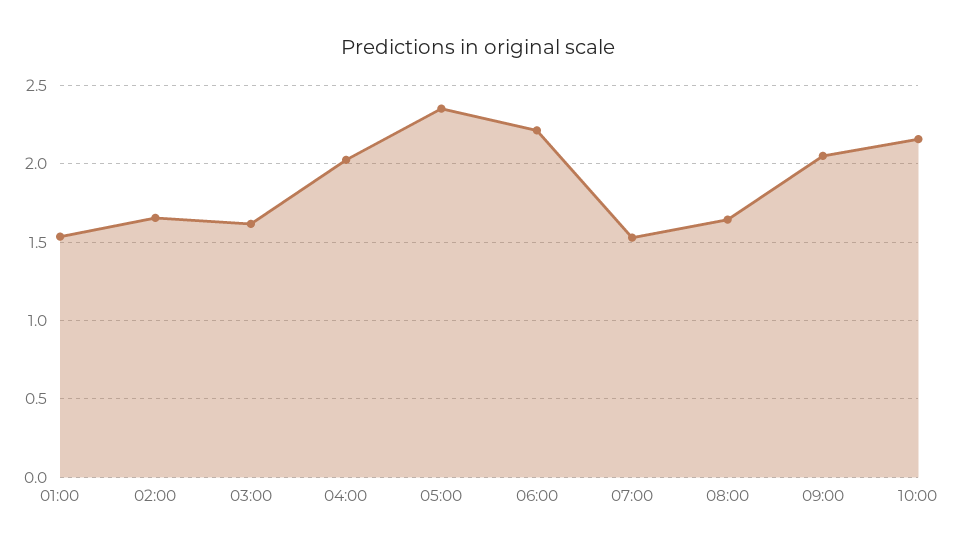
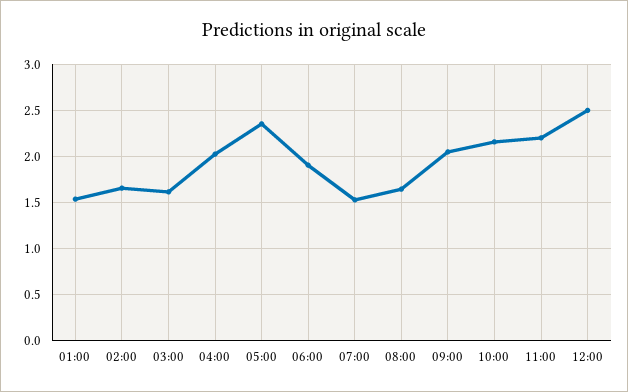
06:00: 2.2 -> 1.9
11:00: none -> 2.2
12:00: none -> 2.5

